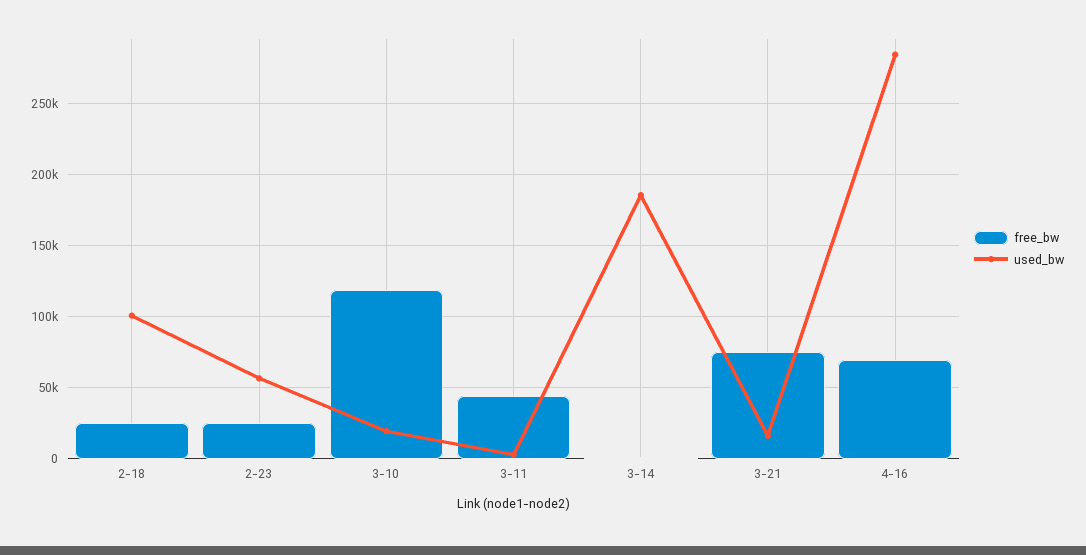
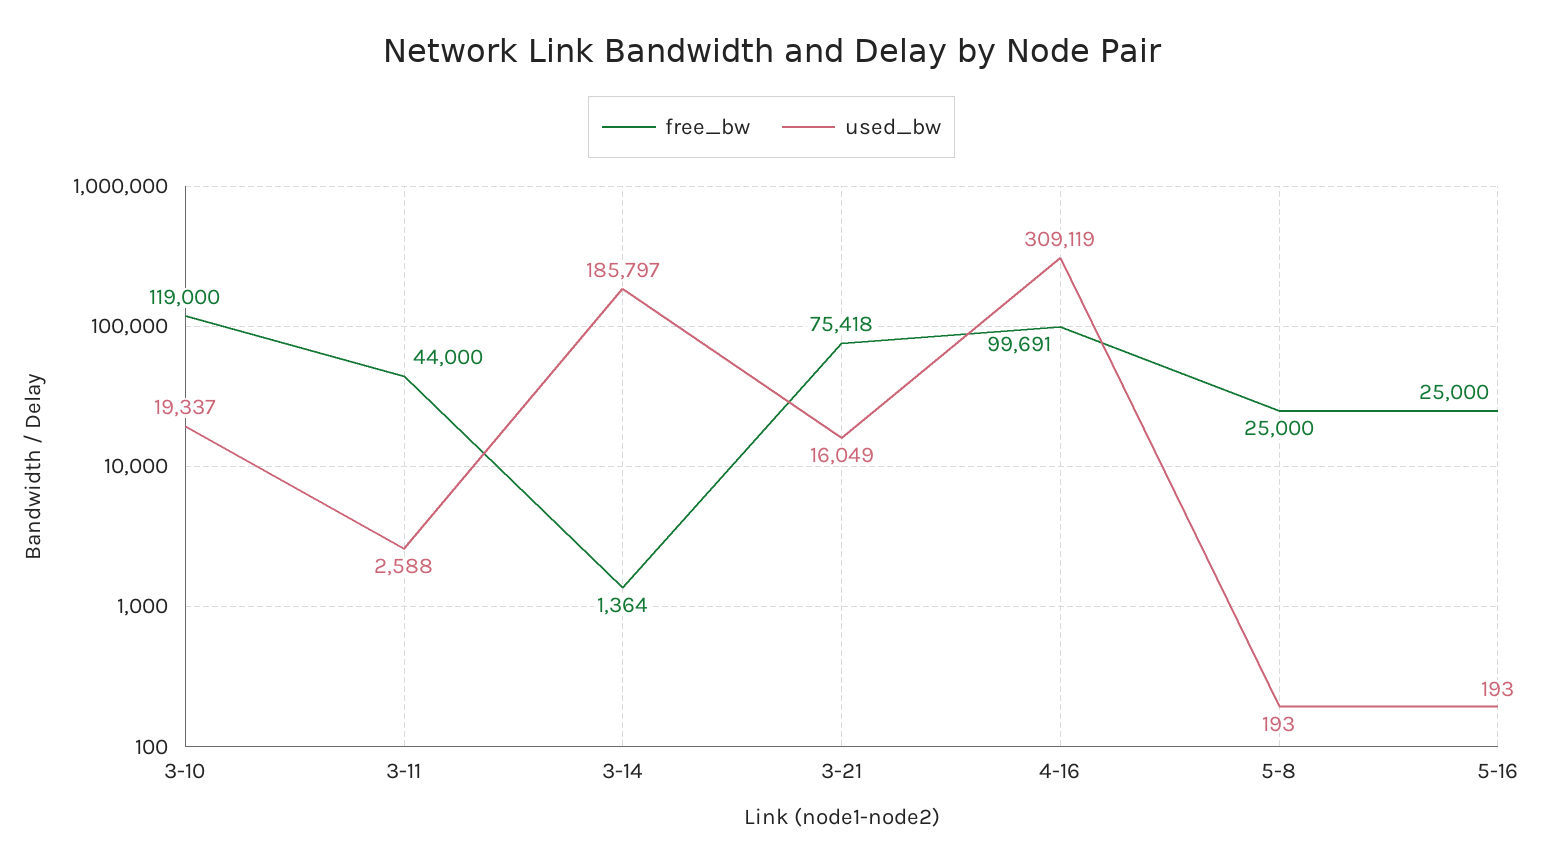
free_bw, 2-18: 25000 -> none
used_bw, 2-18: 100000 -> none
free_bw, 2-23: 25000 -> none
used_bw, 2-23: 55000 -> none
free_bw, 4-16: 70000 -> 99691
used_bw, 4-16: 285000 -> 309119
free_bw, 5-8: none -> 25000
used_bw, 5-8: none -> 193
free_bw, 5-16: none -> 25000
used_bw, 5-16: none -> 193

